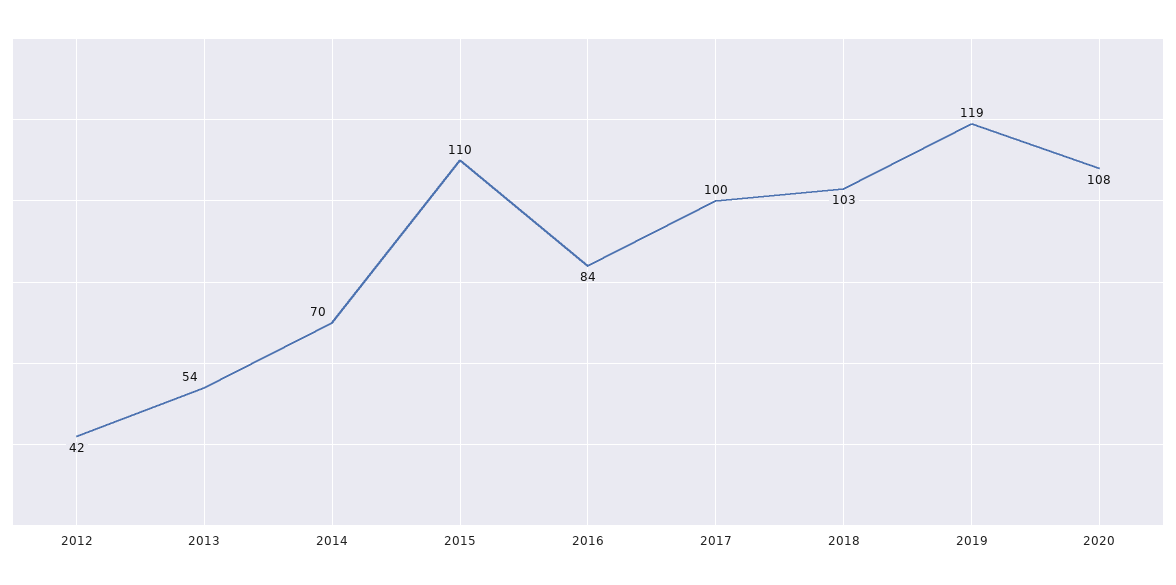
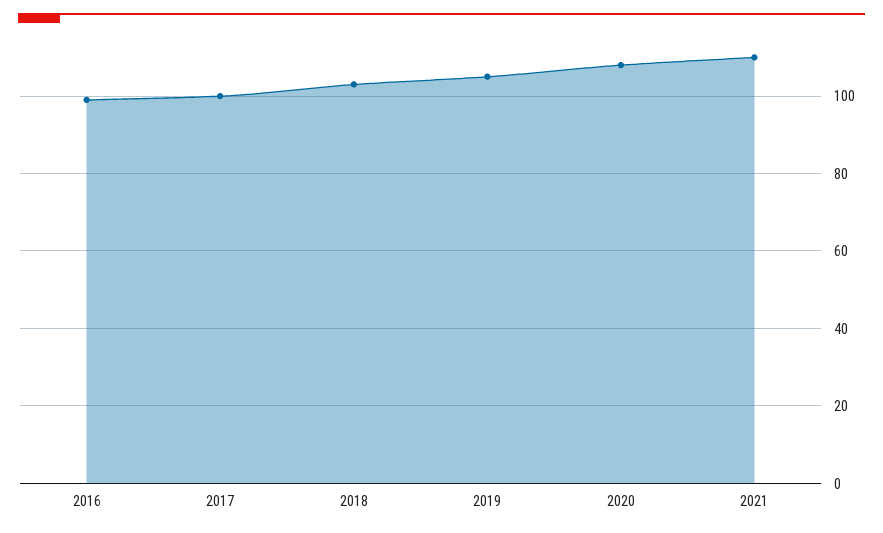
2012: 42 -> none
2013: 54 -> none
2014: 70 -> none
2015: 110 -> none
2016: 84 -> 100
2019: 119 -> 105
2021: none -> 110

